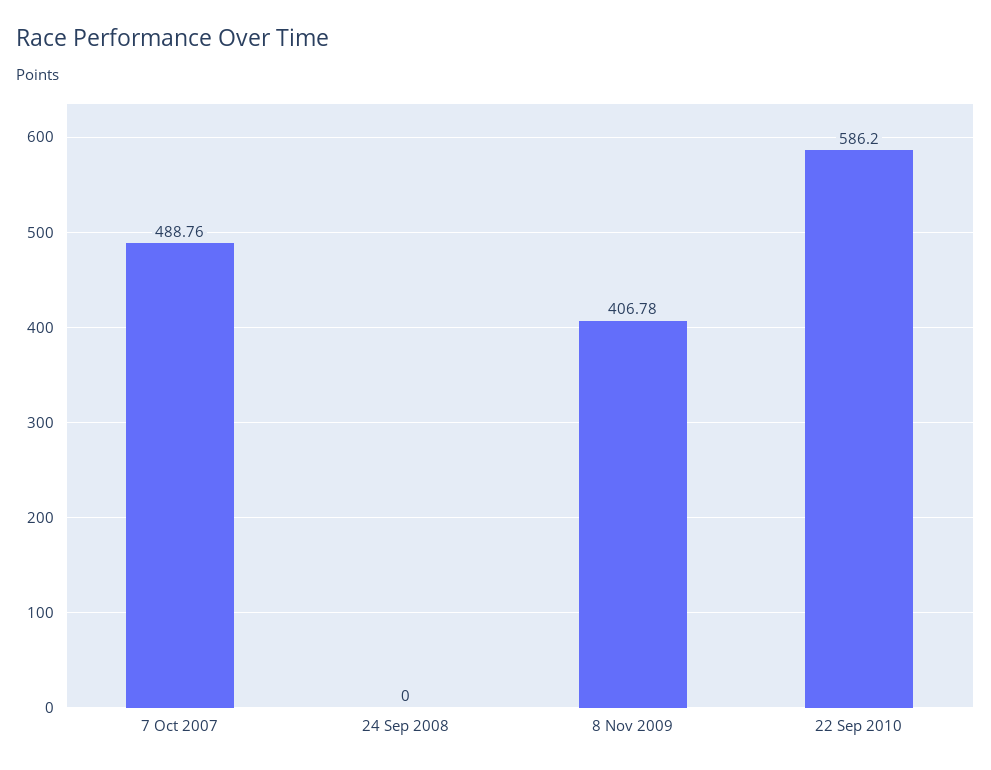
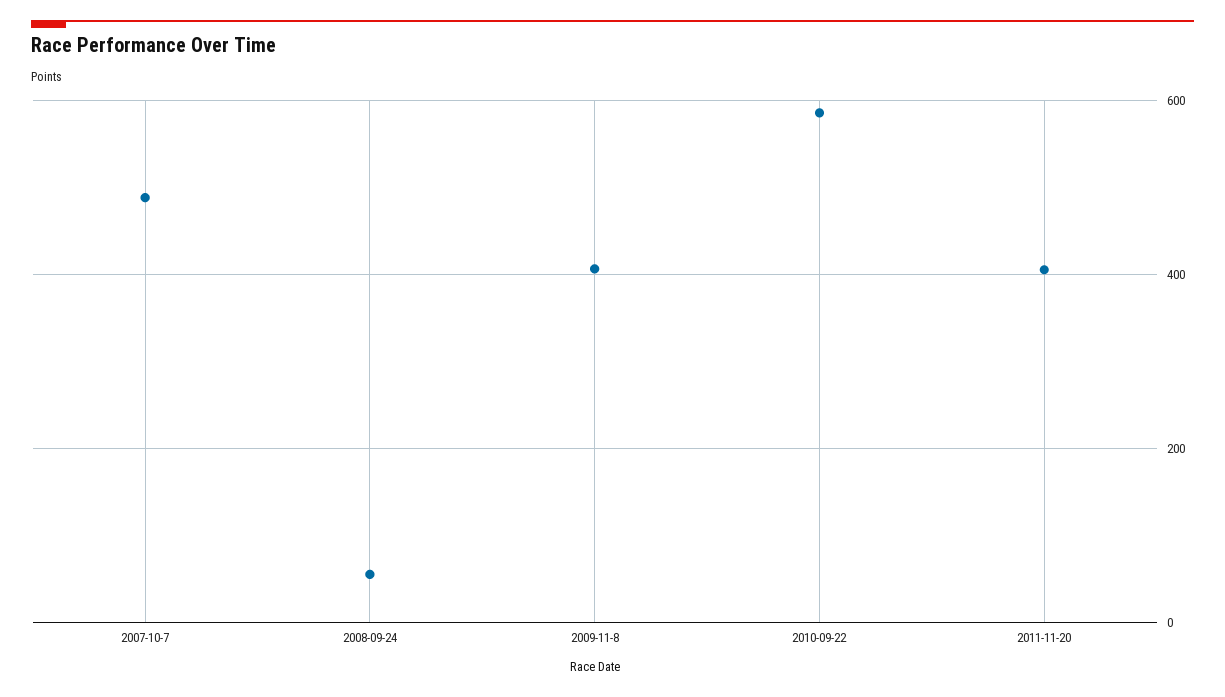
24 Sep 2008: 0 -> 60
2011-11-20: none -> 400

